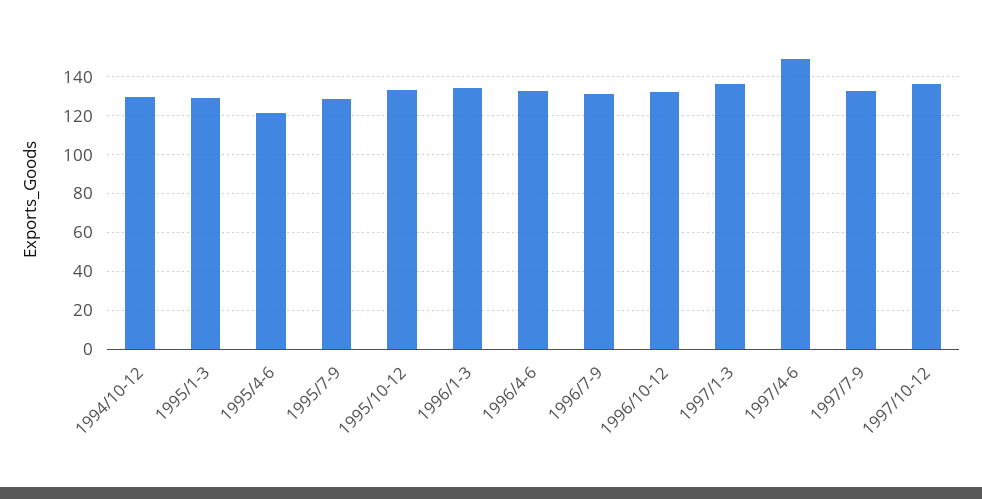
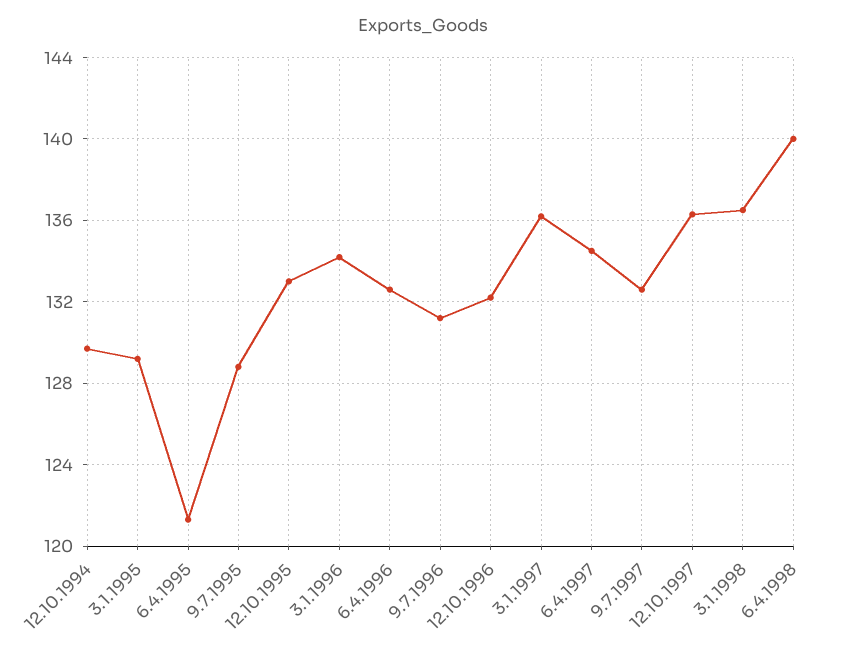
1997/4-6: 150 -> 134.5
3.1.1998: none -> 136.5
6.4.1998: none -> 140

